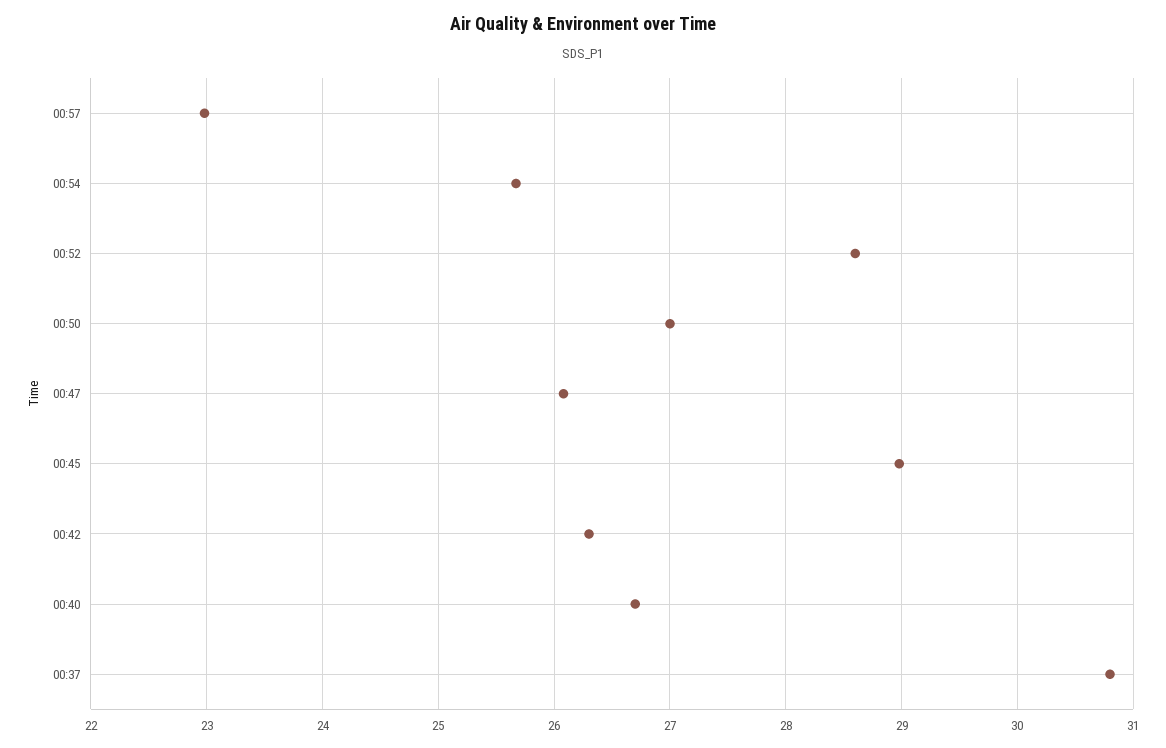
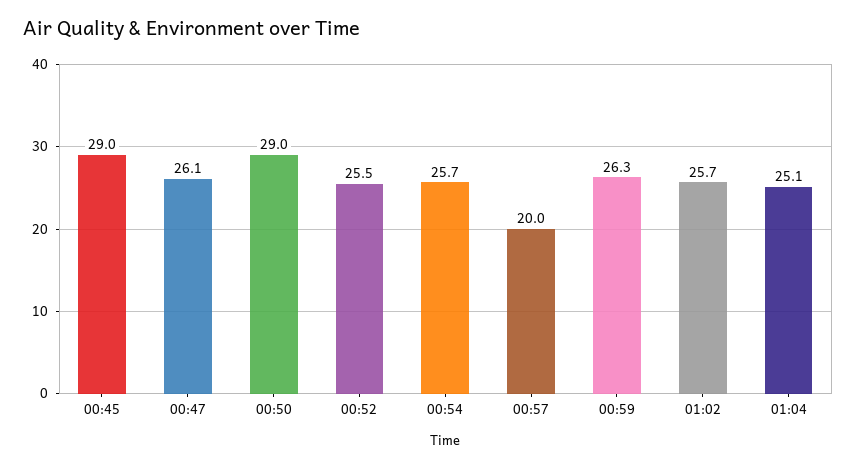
00:57: 23 -> 20
00:52: 28.6 -> 25.5
00:50: 27 -> 29
00:42: 26.3 -> none
00:40: 26.7 -> none
00:37: 30.8 -> none
00:59: none -> 26.3
01:02: none -> 25.7
01:04: none -> 25.1

